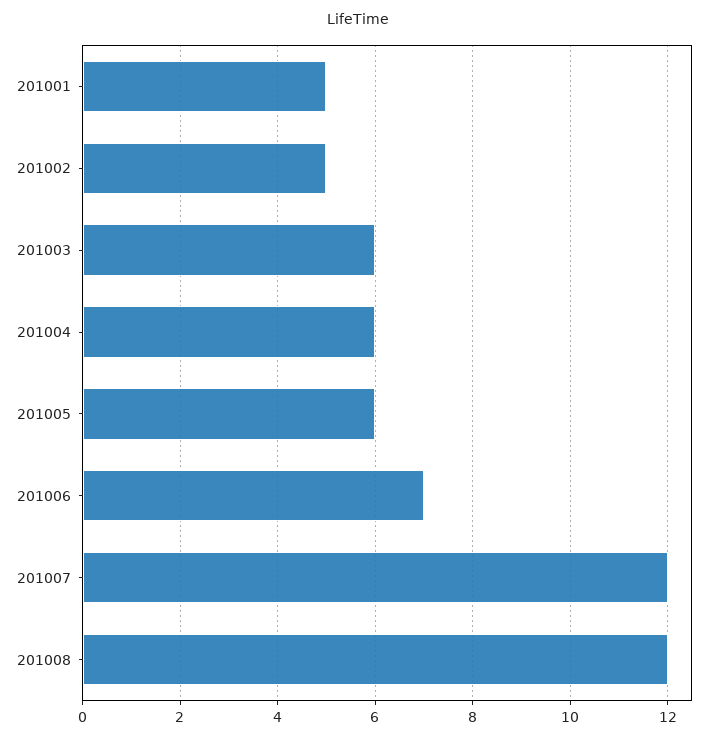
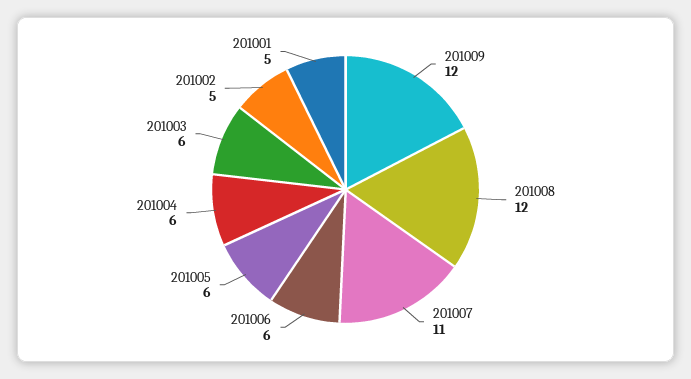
201006: 7 -> 6
201007: 12 -> 11
201009: none -> 12

